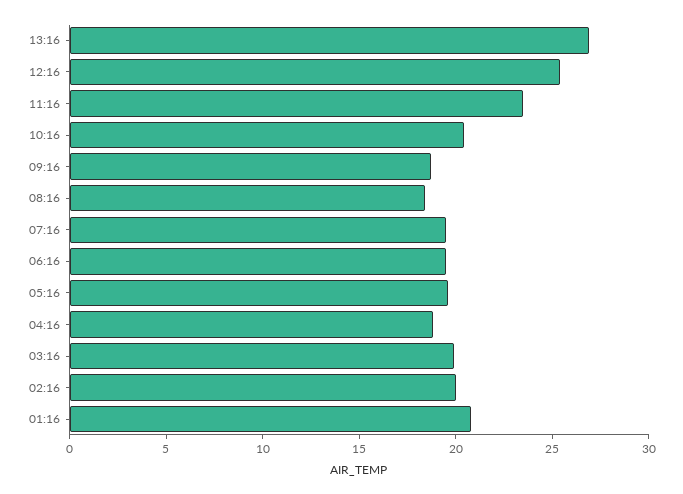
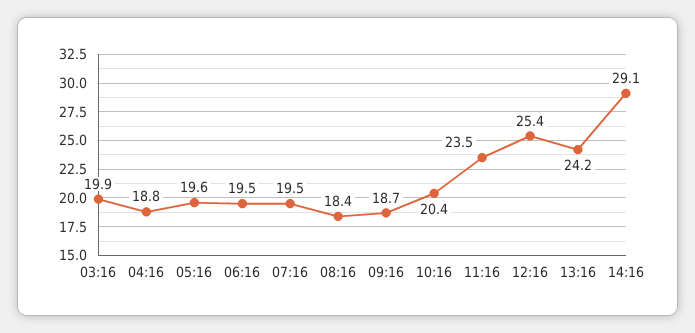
13:16: 27 -> 24.2
02:16: 20 -> none
01:16: 21 -> none
14:16: none -> 29.1

